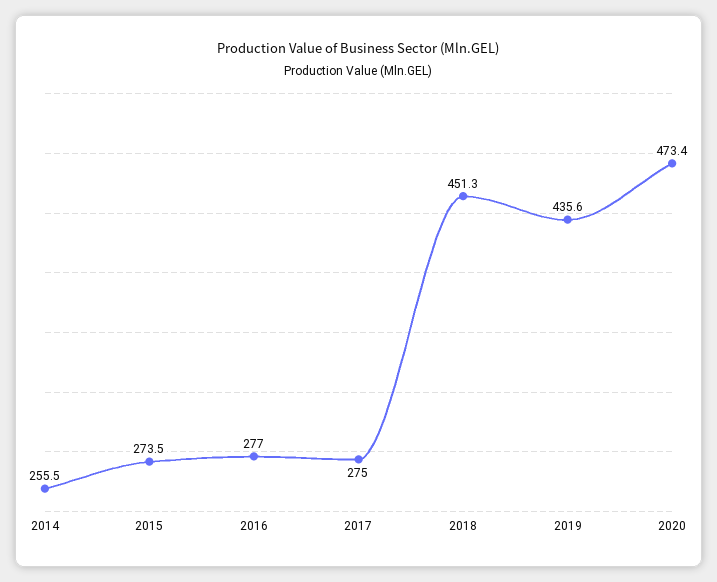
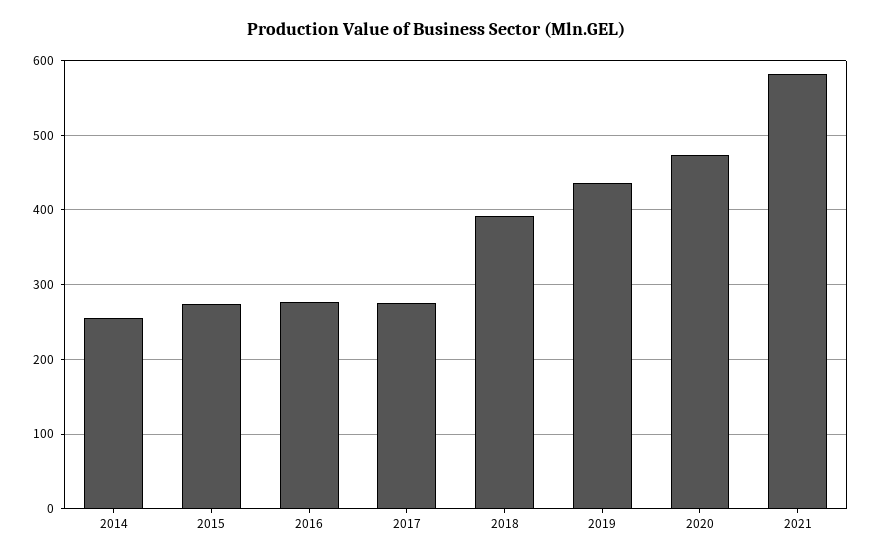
2018: 451.3 -> 390
2021: none -> 580

